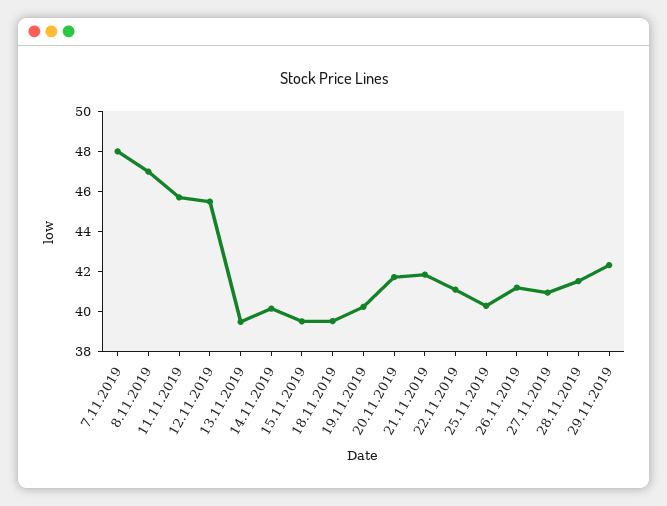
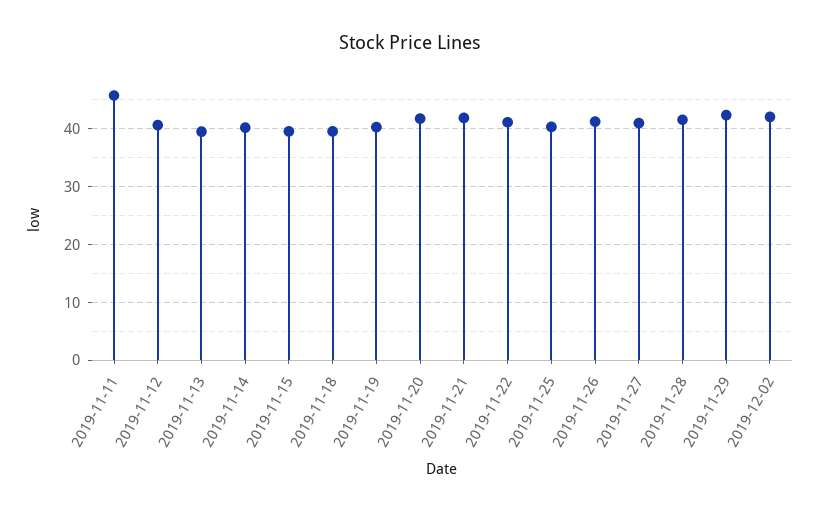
7.11.2019: 48 -> none
8.11.2019: 47 -> none
12.11.2019: 45.5 -> 40
2019-12-02: none -> 42

